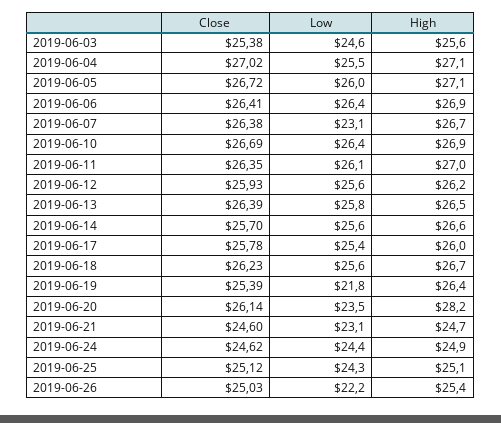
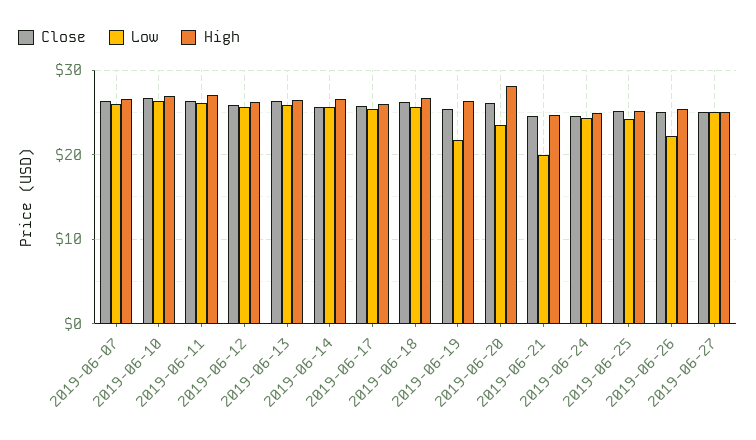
Close, 2019-06-03: 25.38 -> none
Low, 2019-06-03: 24.6 -> none
High, 2019-06-03: 25.6 -> none
Close, 2019-06-04: 27.02 -> none
Low, 2019-06-04: 25.5 -> none
High, 2019-06-04: 27.1 -> none
Close, 2019-06-05: 26.72 -> none
Low, 2019-06-05: 26 -> none
High, 2019-06-05: 27.1 -> none
Close, 2019-06-06: 26.41 -> none
Low, 2019-06-06: 26.4 -> none
High, 2019-06-06: 26.9 -> none
Low, 2019-06-07: 23.1 -> 26
Low, 2019-06-21: 23.1 -> 20
Close, 2019-06-27: none -> 25
Low, 2019-06-27: none -> 25
High, 2019-06-27: none -> 25

